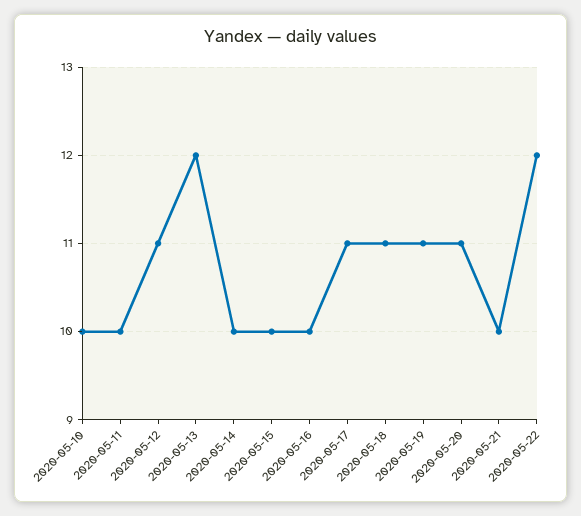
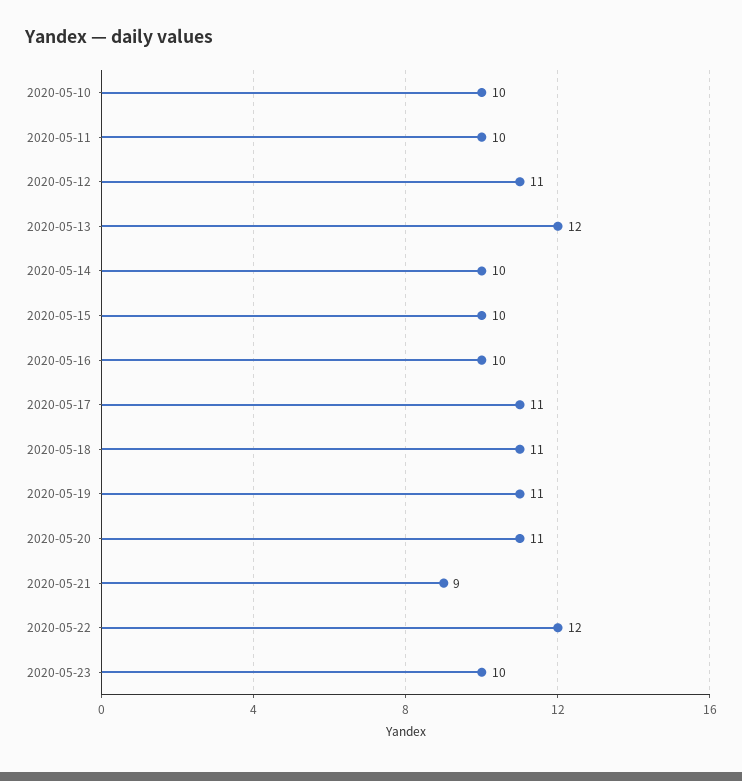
2020-05-21: 10 -> 9
2020-05-23: none -> 10

